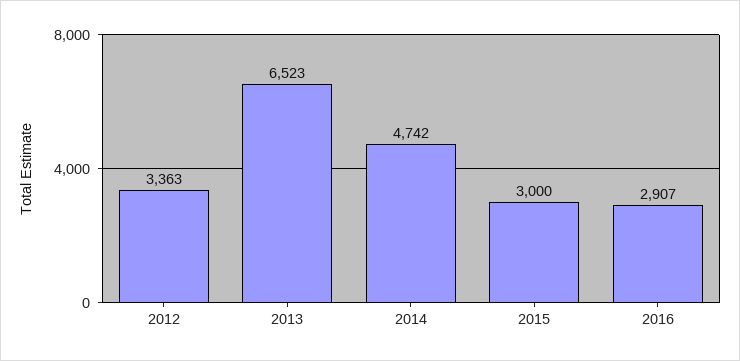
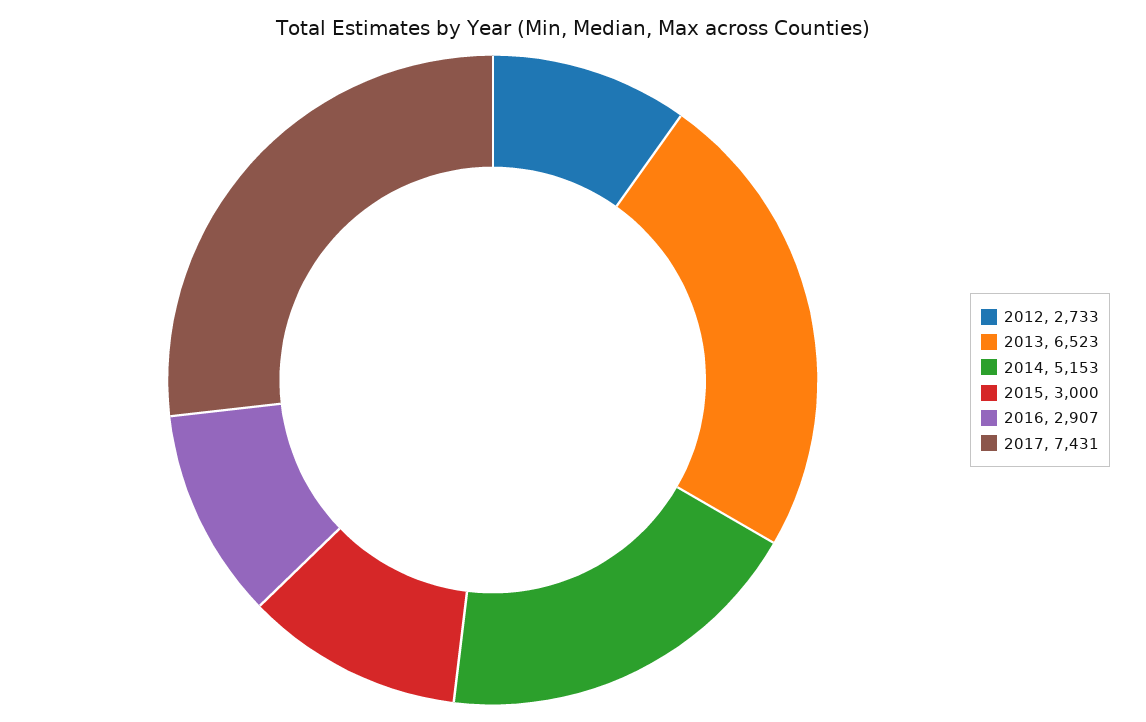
2012: 3363 -> 2733
2014: 4742 -> 5153
2017: none -> 7431

